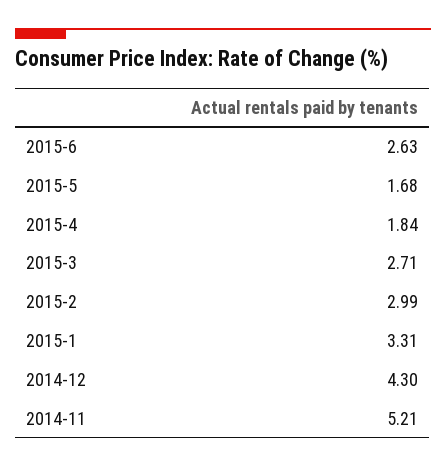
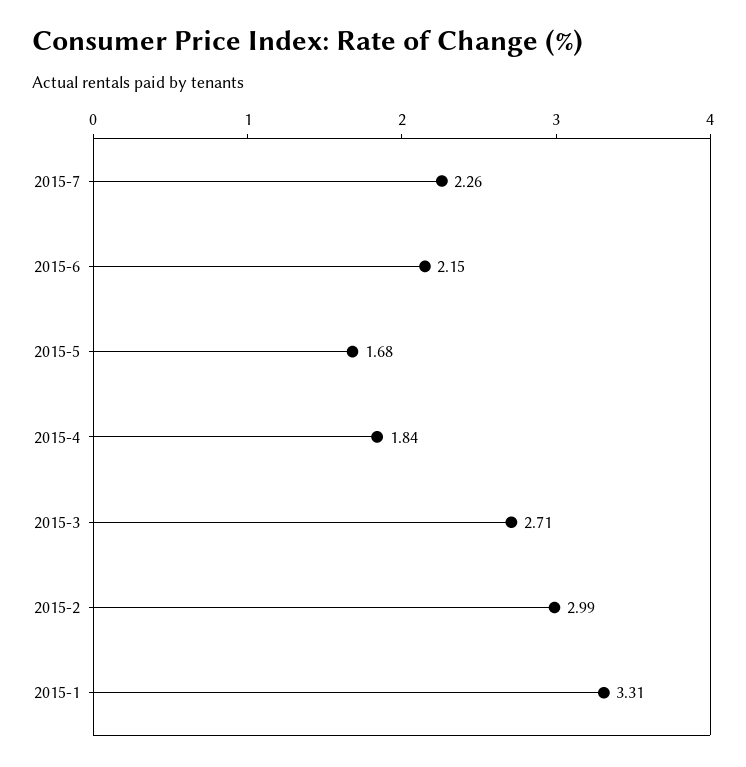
2015-6: 2.63 -> 2.15
2014-12: 4.3 -> none
2014-11: 5.21 -> none
2015-7: none -> 2.26

